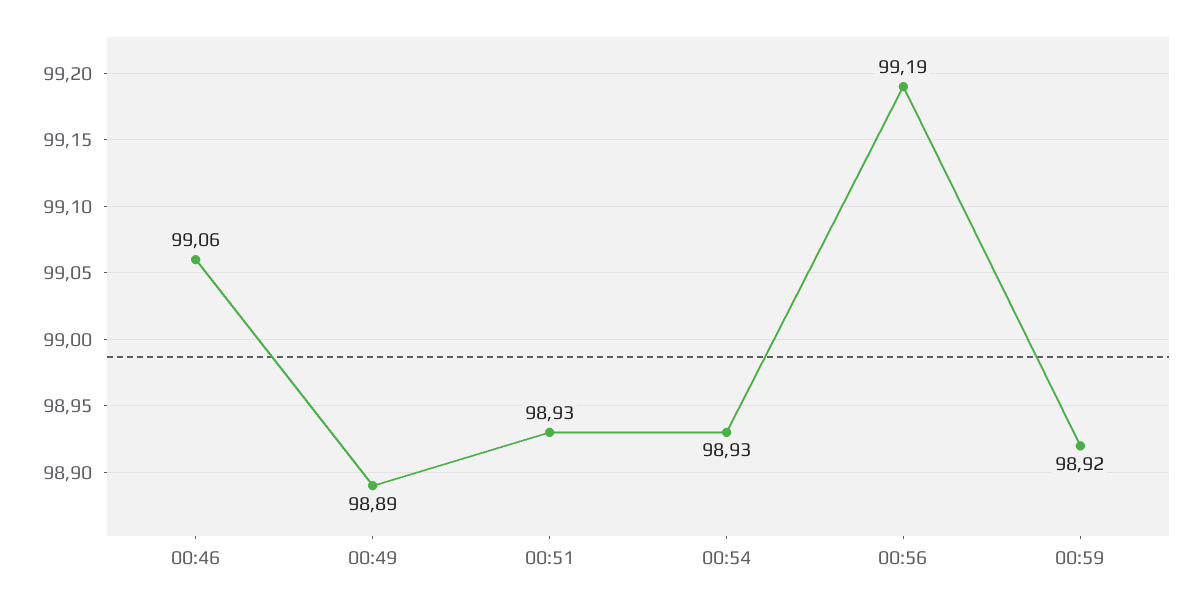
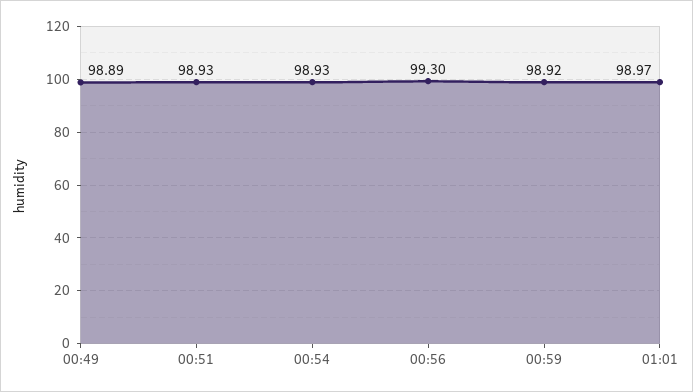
00:46: 99.06 -> none
00:56: 99.19 -> 99.3
01:01: none -> 98.97

